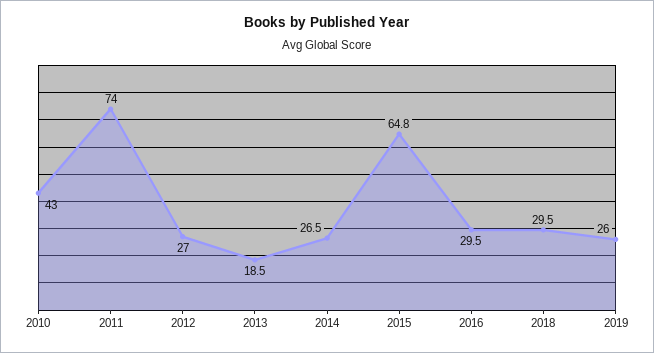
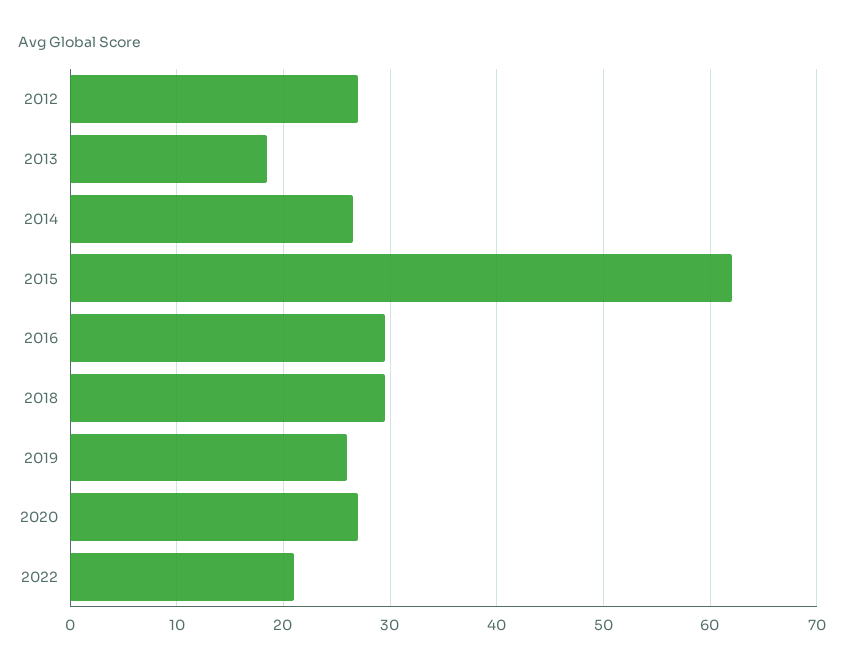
2010: 43 -> none
2011: 74 -> none
2015: 64.8 -> 62
2020: none -> 27
2022: none -> 21

